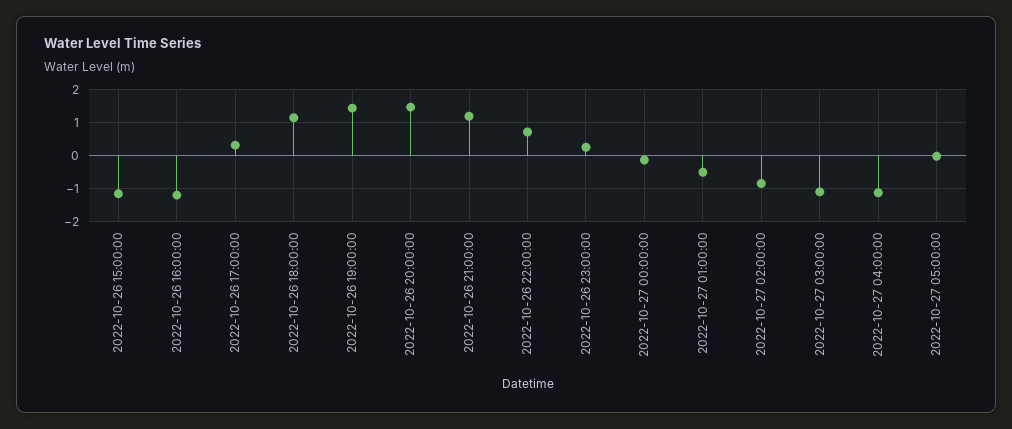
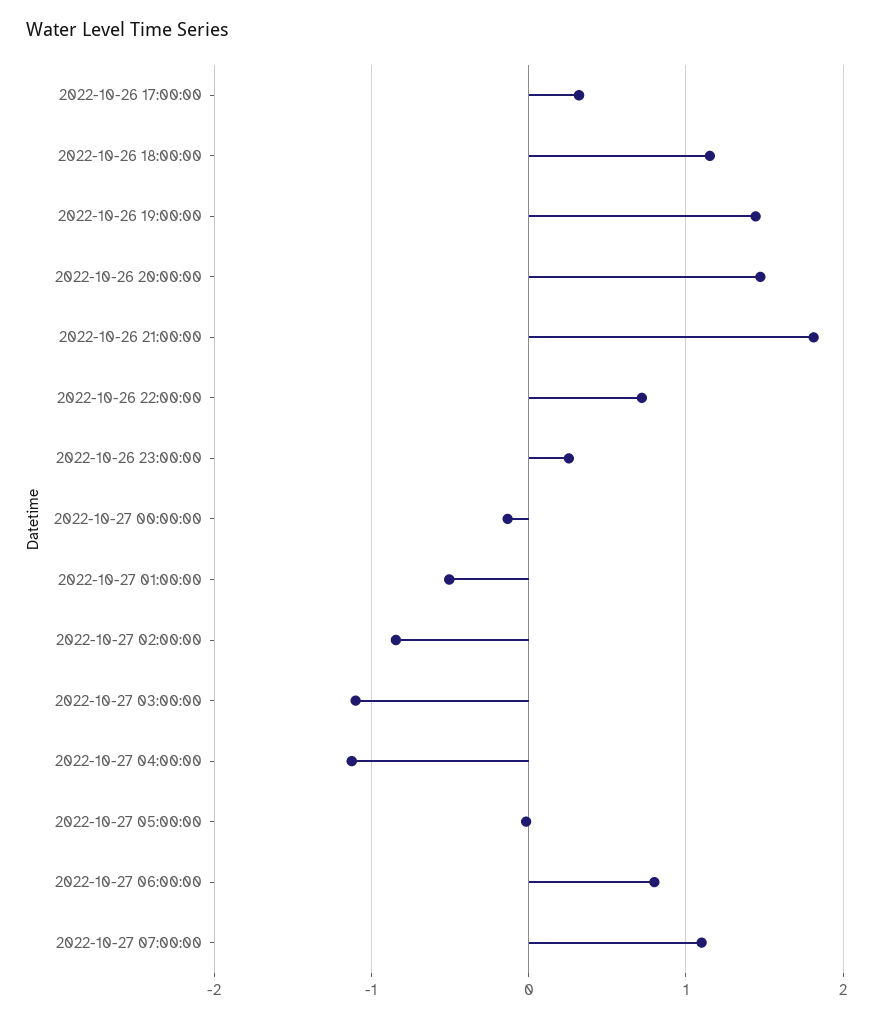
2022-10-26 15:00:00: -1.2 -> none
2022-10-26 16:00:00: -1.2 -> none
2022-10-26 21:00:00: 1.2 -> 1.8
2022-10-27 06:00:00: none -> 0.8
2022-10-27 07:00:00: none -> 1.1

